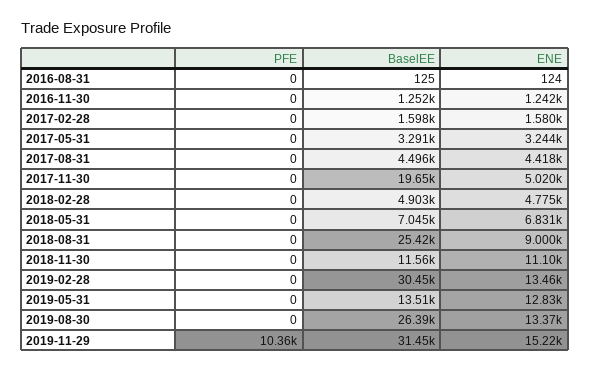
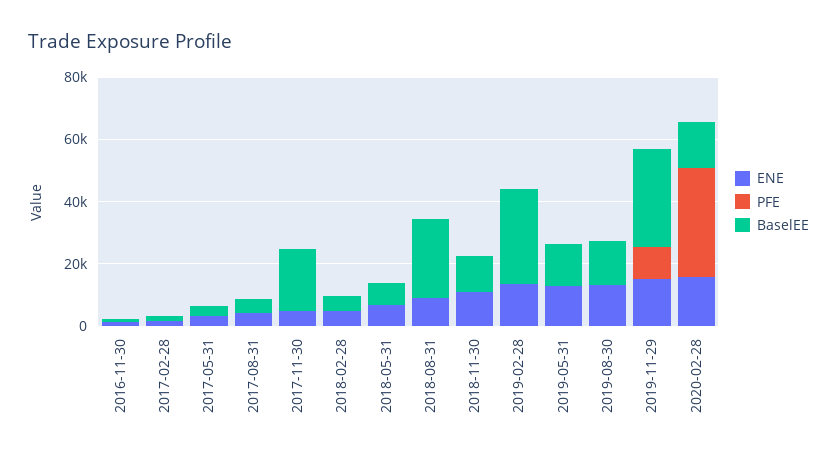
PFE, 2016-08-31: 0 -> none
BaselEE, 2016-08-31: 125 -> none
ENE, 2016-08-31: 124 -> none
BaselEE, 2019-08-30: 26390 -> 15000
ENE, 2020-02-28: none -> 15000
PFE, 2020-02-28: none -> 35000
BaselEE, 2020-02-28: none -> 15000

